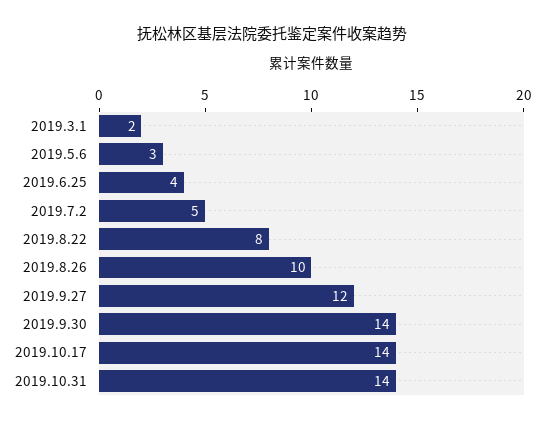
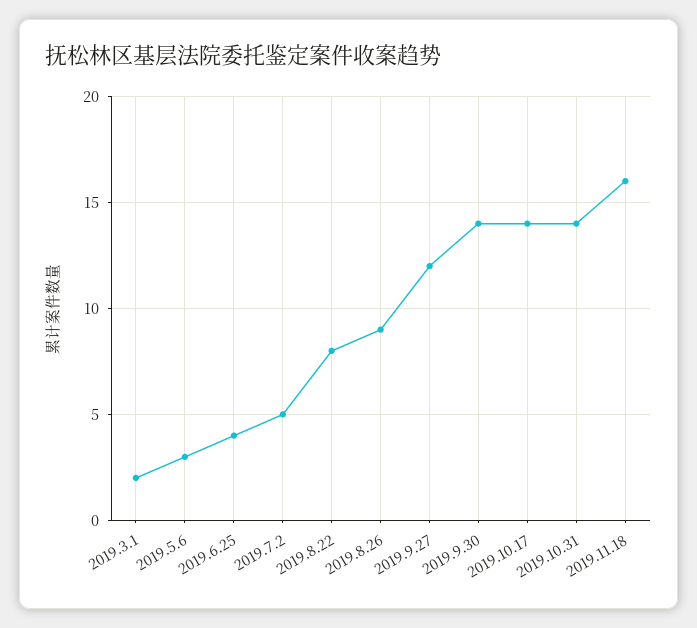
2019.8.26: 10 -> 9
2019.11.18: none -> 16

